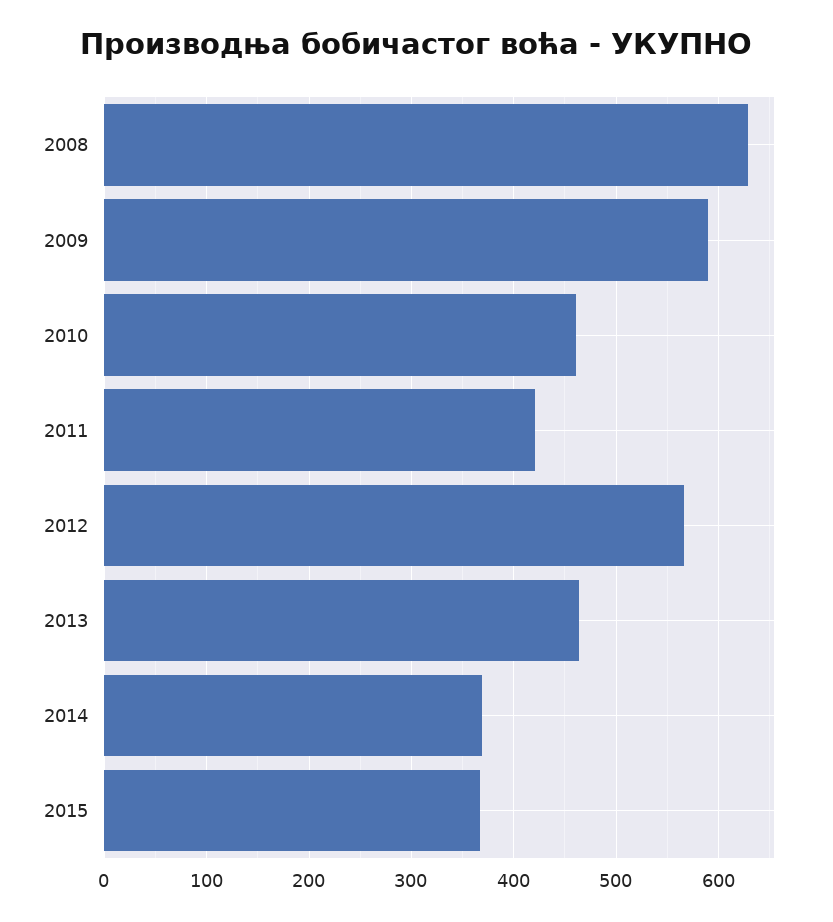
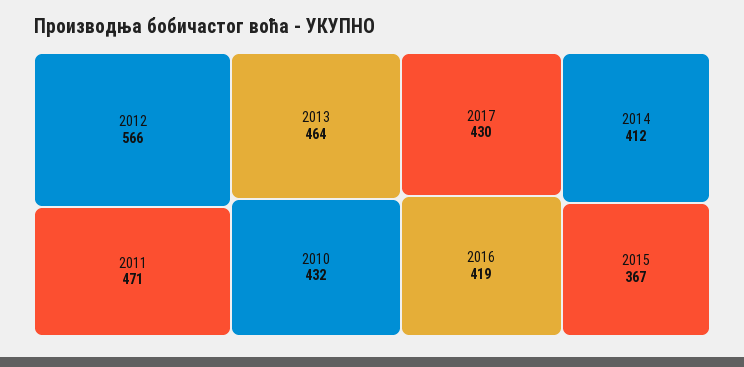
2008: 630 -> none
2009: 590 -> none
2010: 460 -> 432
2011: 420 -> 471
2014: 370 -> 412
2017: none -> 430
2016: none -> 419

